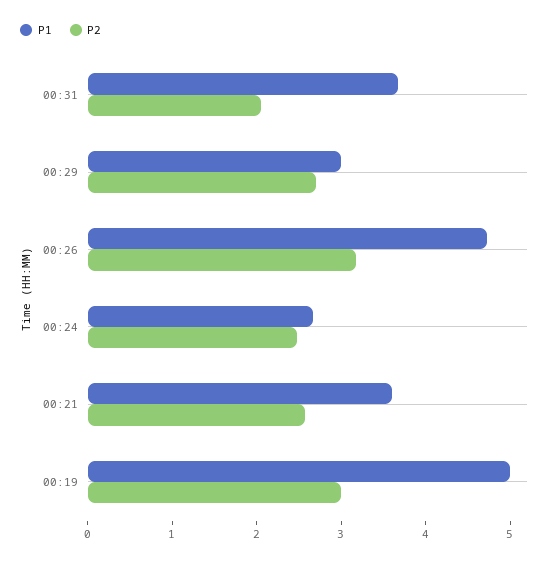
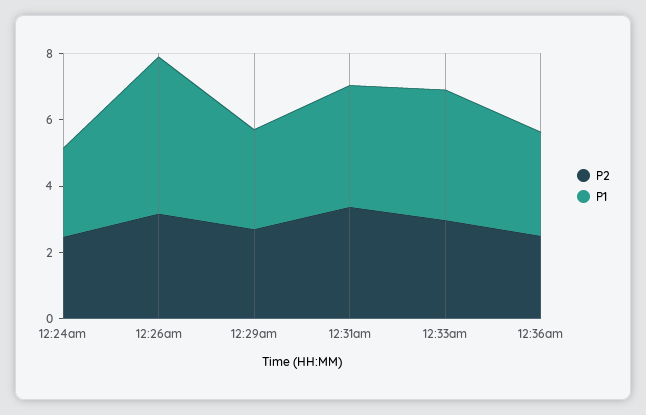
P2, 00:31: 2 -> 3.5
P1, 00:21: 3.6 -> none
P2, 00:21: 2.6 -> none
P1, 00:19: 5 -> none
P2, 00:19: 3 -> none
P2, 12:33am: none -> 3
P1, 12:33am: none -> 4
P2, 12:36am: none -> 2.5
P1, 12:36am: none -> 3

